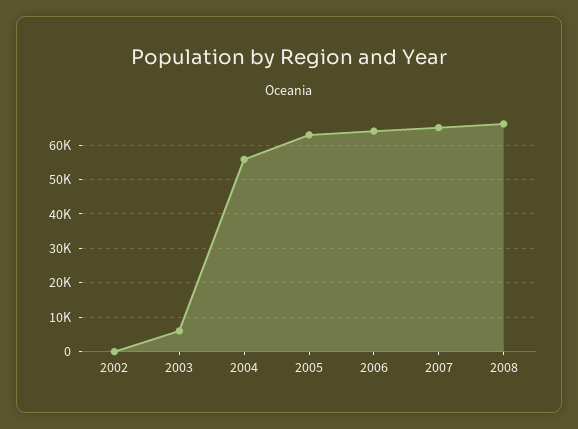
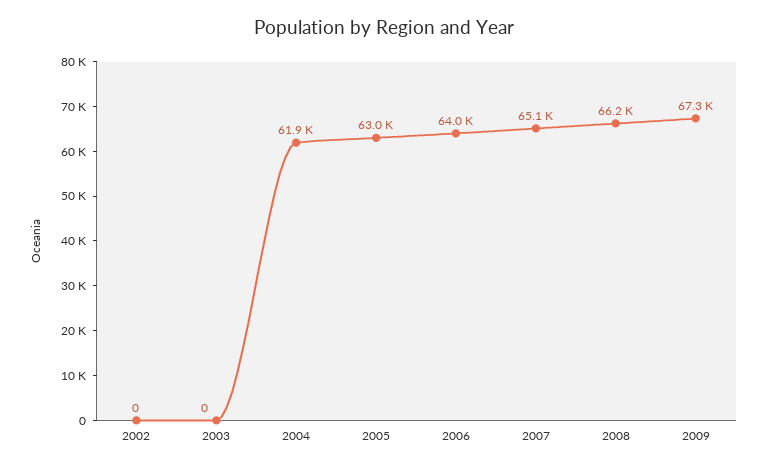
2003: 6000 -> 0
2004: 56000 -> 61900
2009: none -> 67300

